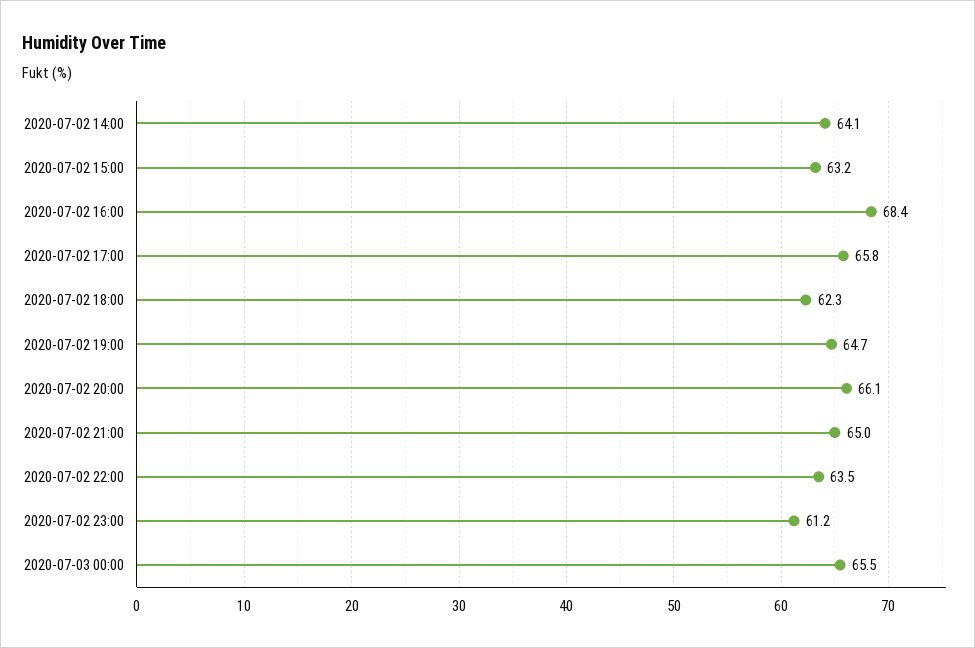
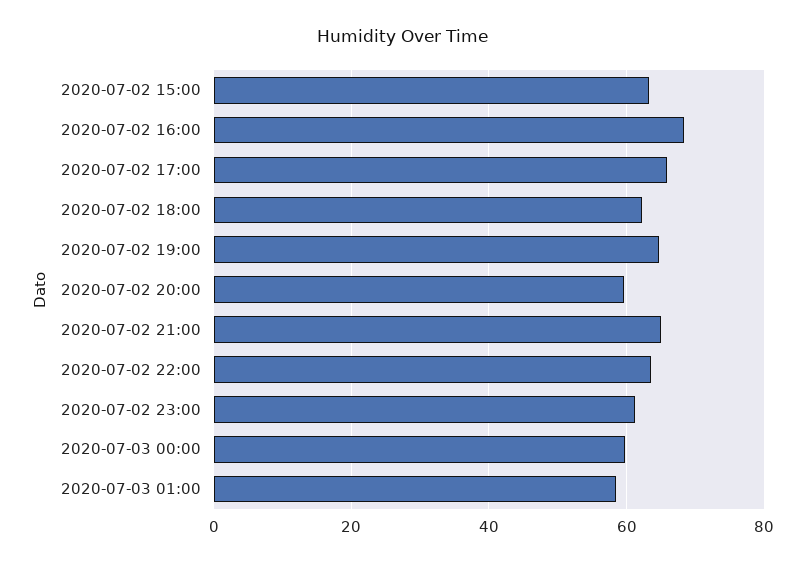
2020-07-02 14:00: 64.1 -> none
2020-07-02 20:00: 66.1 -> 60
2020-07-03 00:00: 65.5 -> 60
2020-07-03 01:00: none -> 58

